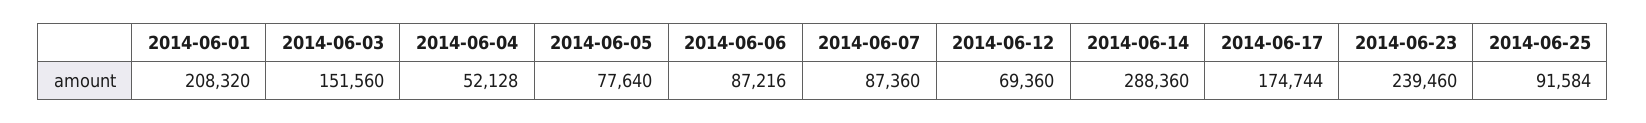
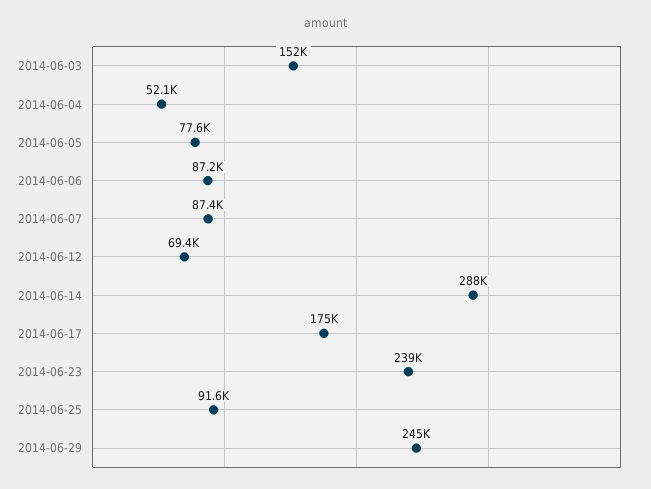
2014-06-01: 208320 -> none
2014-06-29: none -> 245000

